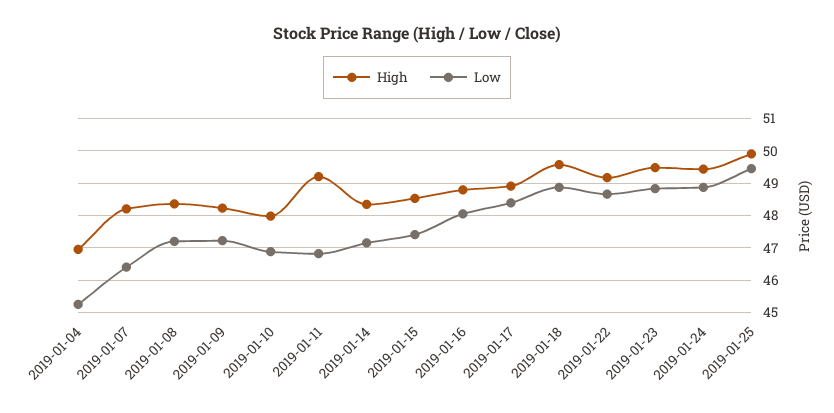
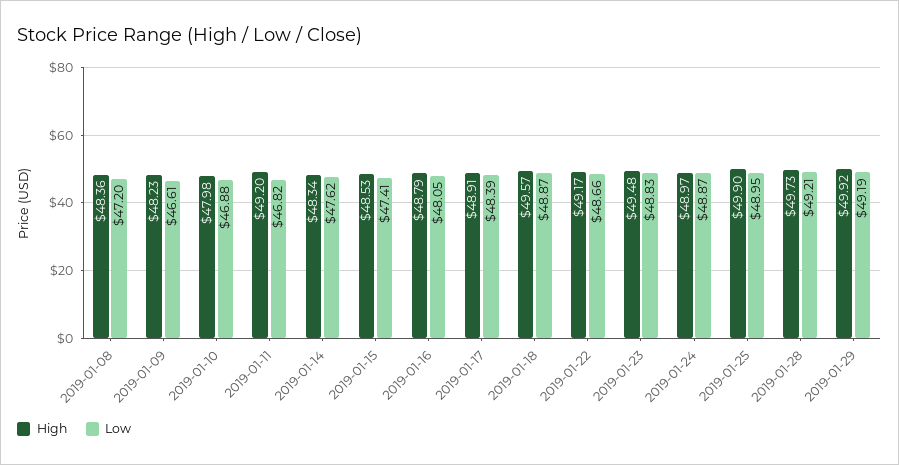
High, 2019-01-04: 47 -> none
Low, 2019-01-04: 45.2 -> none
High, 2019-01-07: 48.2 -> none
Low, 2019-01-07: 46.4 -> none
Low, 2019-01-09: 47.2 -> 46.61
Low, 2019-01-14: 47.2 -> 47.62
High, 2019-01-24: 49.4 -> 48.97
Low, 2019-01-25: 49.4 -> 48.95
High, 2019-01-28: none -> 49.73
Low, 2019-01-28: none -> 49.21
High, 2019-01-29: none -> 49.92
Low, 2019-01-29: none -> 49.19

